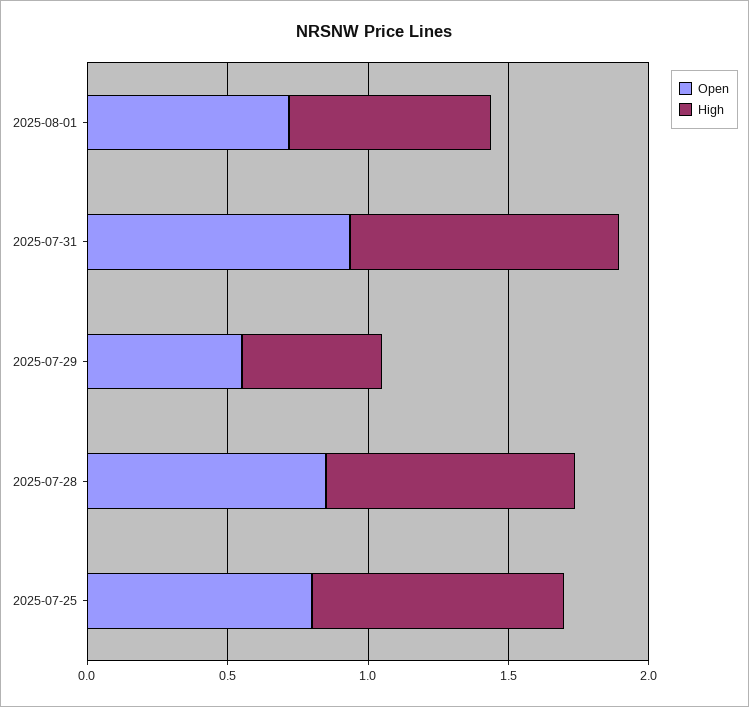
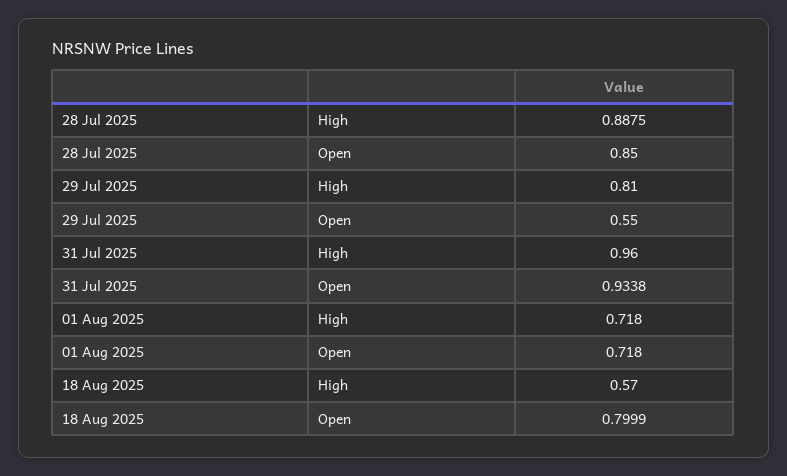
High, 2025-07-29: 0.5 -> 0.81
Open, 2025-07-25: 0.8 -> none
High, 2025-07-25: 0.9 -> none
High, 18 Aug 2025: none -> 0.57
Open, 18 Aug 2025: none -> 0.7999

